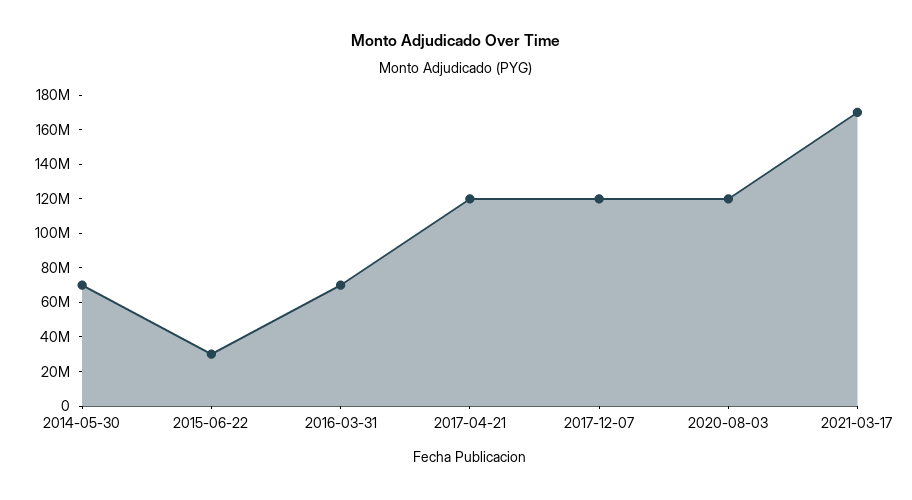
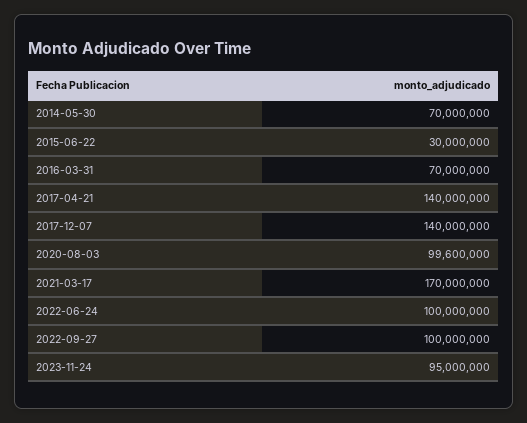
2017-04-21: 120000000 -> 140000000
2017-12-07: 120000000 -> 140000000
2020-08-03: 120000000 -> 99600000
2022-06-24: none -> 100000000
2022-09-27: none -> 100000000
2023-11-24: none -> 95000000

